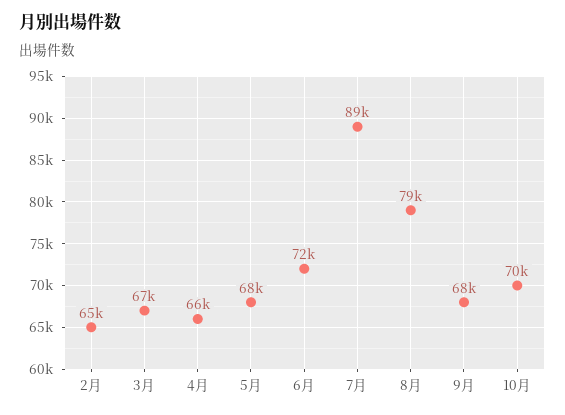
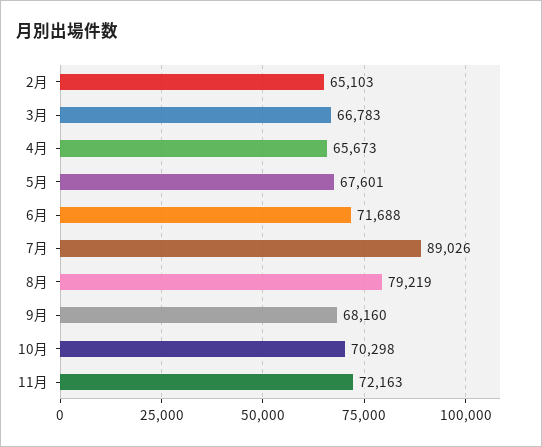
11月: none -> 72163

